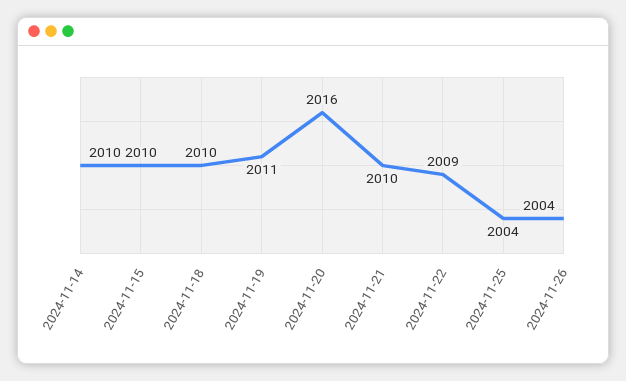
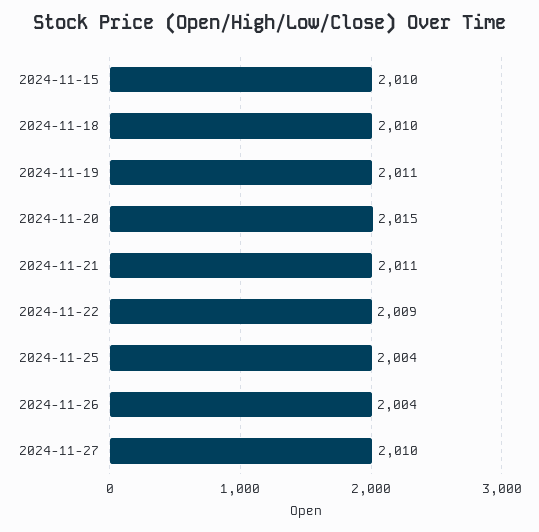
2024-11-14: 2010 -> none
2024-11-20: 2016 -> 2015
2024-11-21: 2010 -> 2011
2024-11-27: none -> 2010

